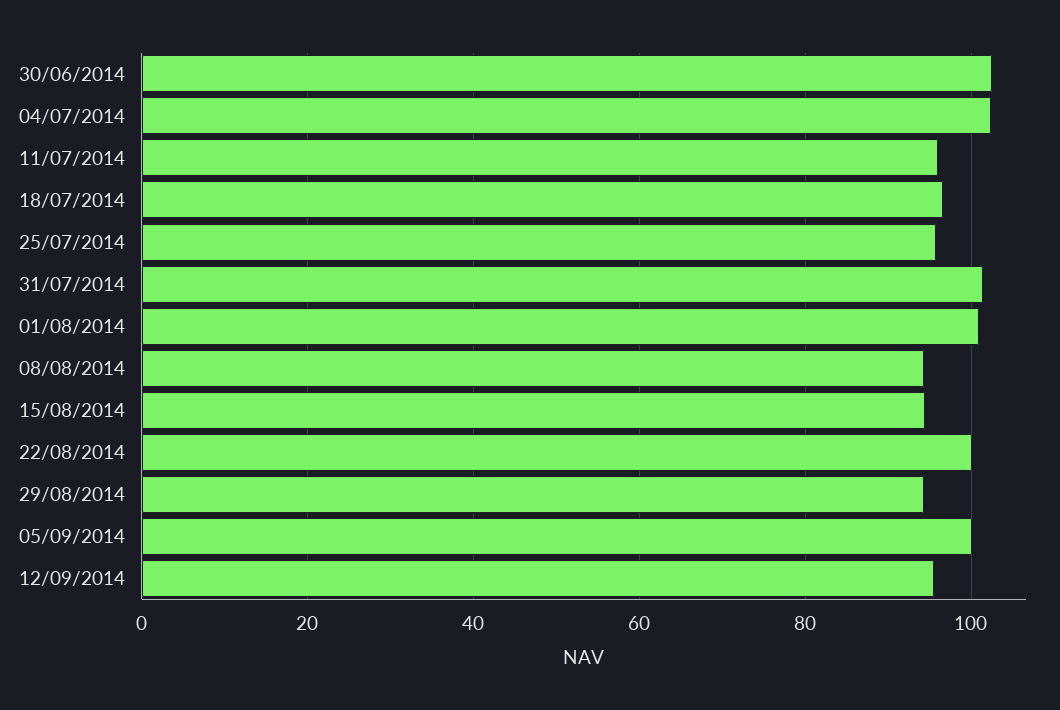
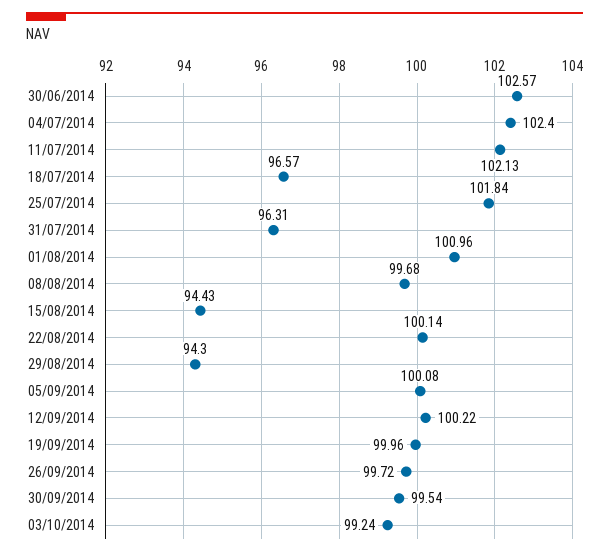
11/07/2014: 96 -> 102.13
25/07/2014: 96 -> 101.84
31/07/2014: 102 -> 96.31
08/08/2014: 94 -> 99.68
12/09/2014: 96 -> 100.22
19/09/2014: none -> 99.96
26/09/2014: none -> 99.72
30/09/2014: none -> 99.54
03/10/2014: none -> 99.24

